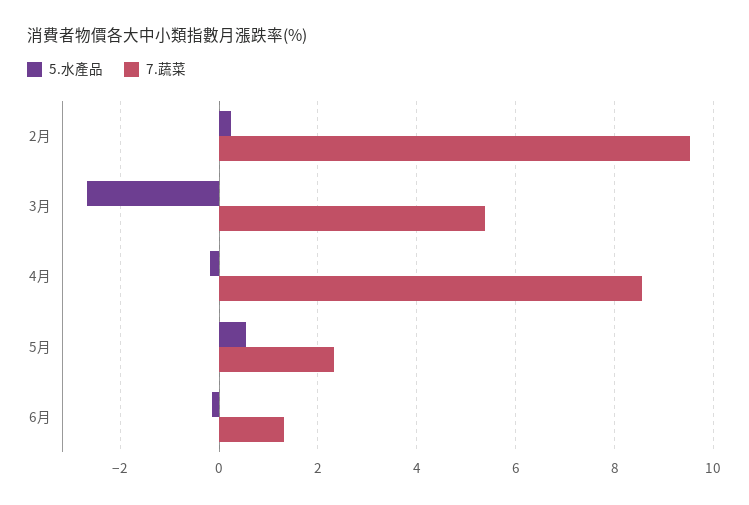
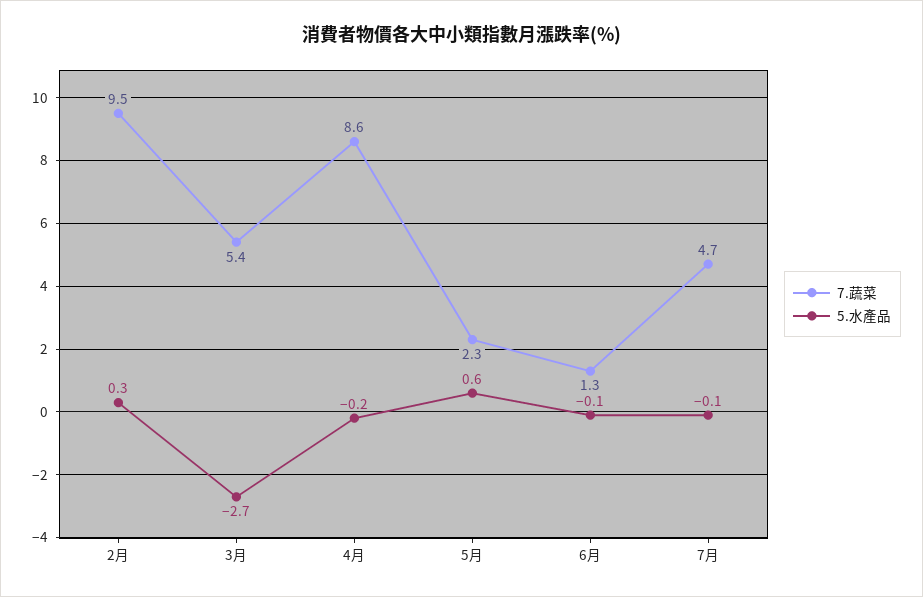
7.蔬菜, 7月: none -> 4.7
5.水產品, 7月: none -> -0.1

